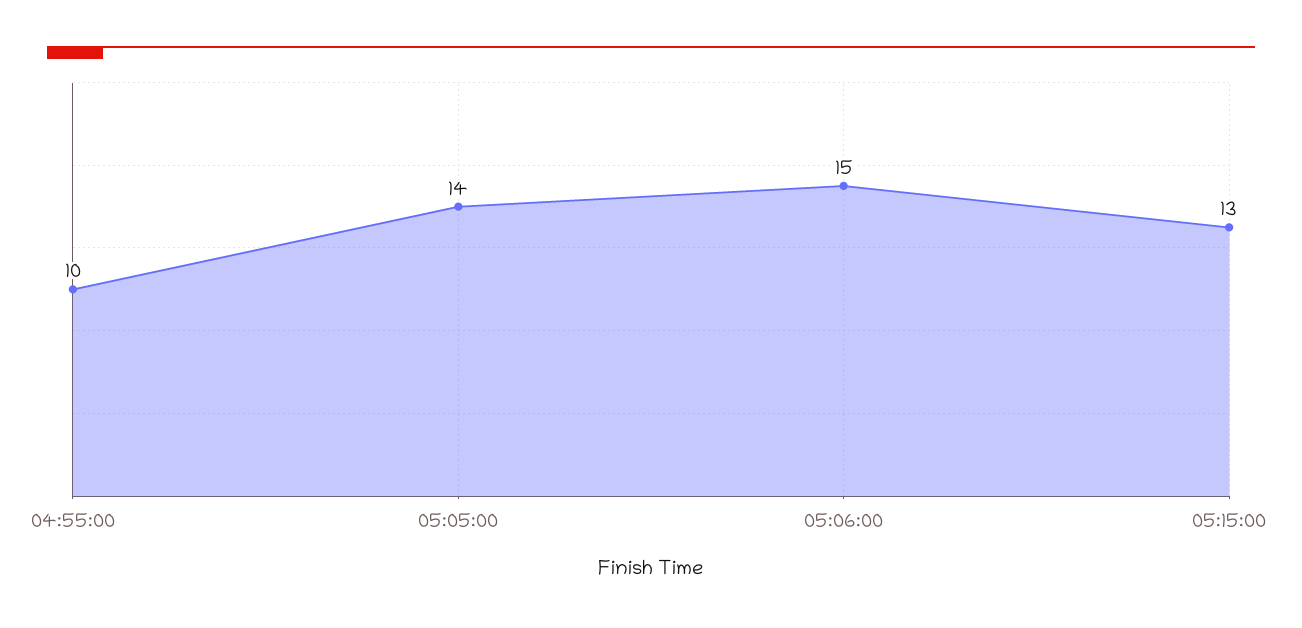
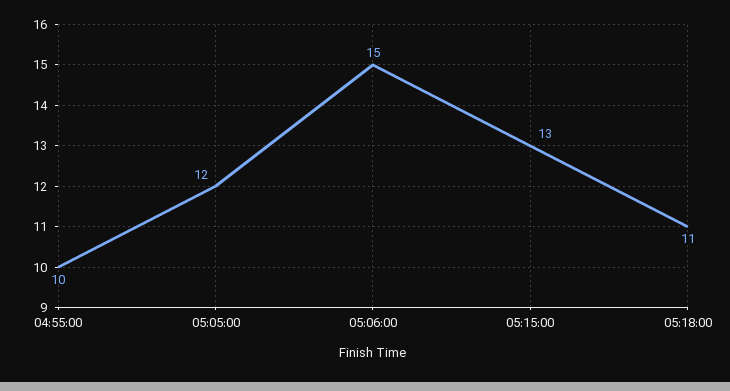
05:05:00: 14 -> 12
05:18:00: none -> 11

